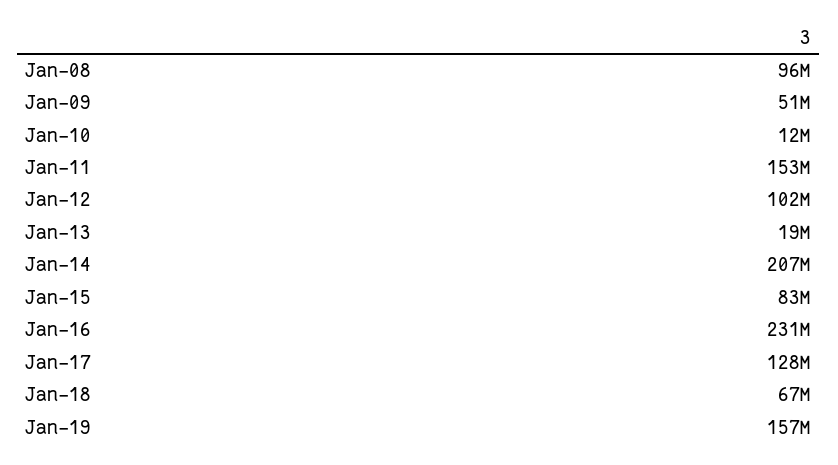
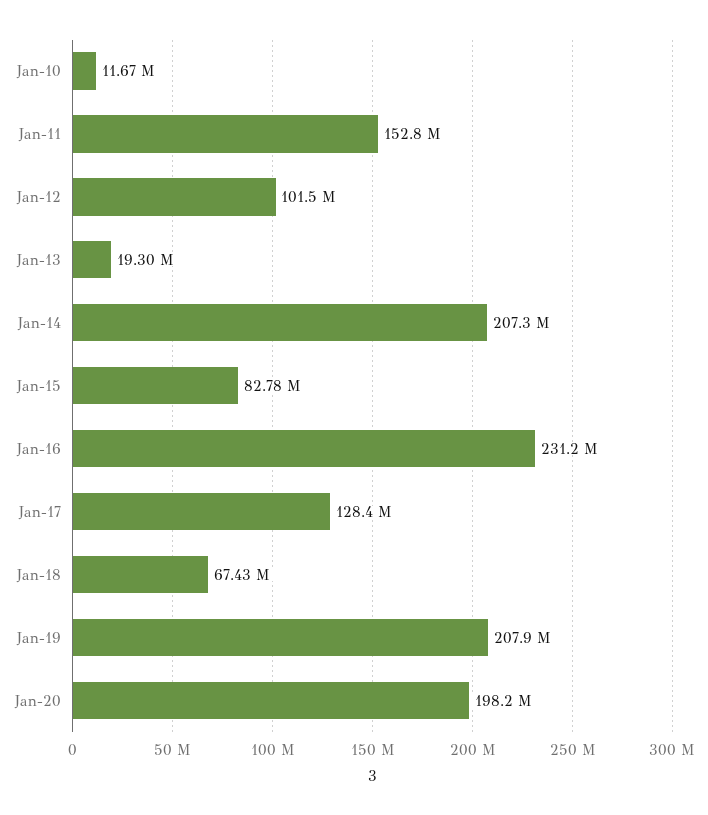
Jan-08: 96000000 -> none
Jan-09: 51000000 -> none
Jan-19: 157000000 -> 207900000
Jan-20: none -> 198200000

